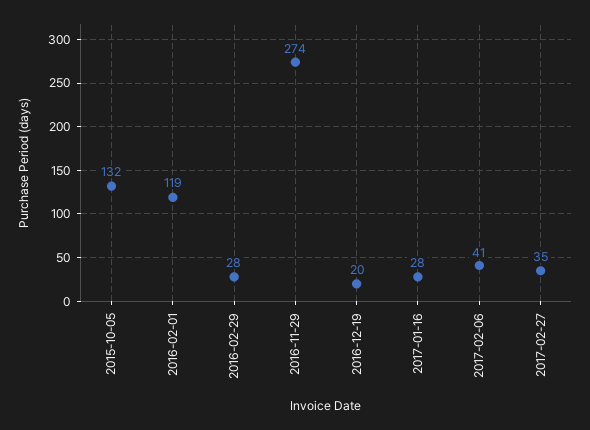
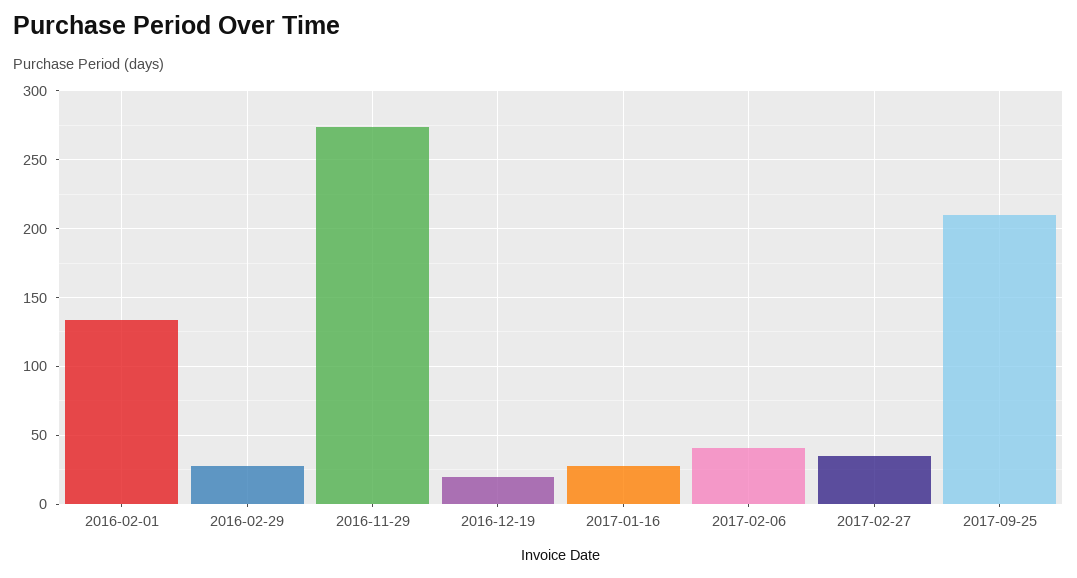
2015-10-05: 132 -> none
2016-02-01: 119 -> 135
2017-09-25: none -> 210

